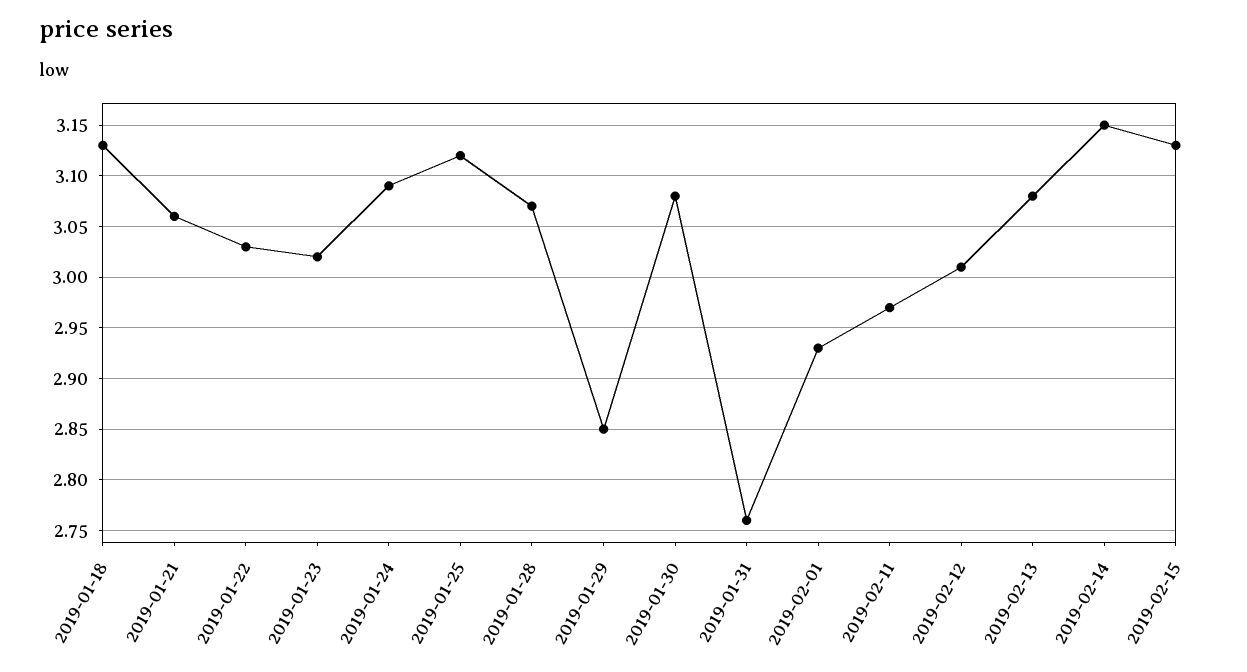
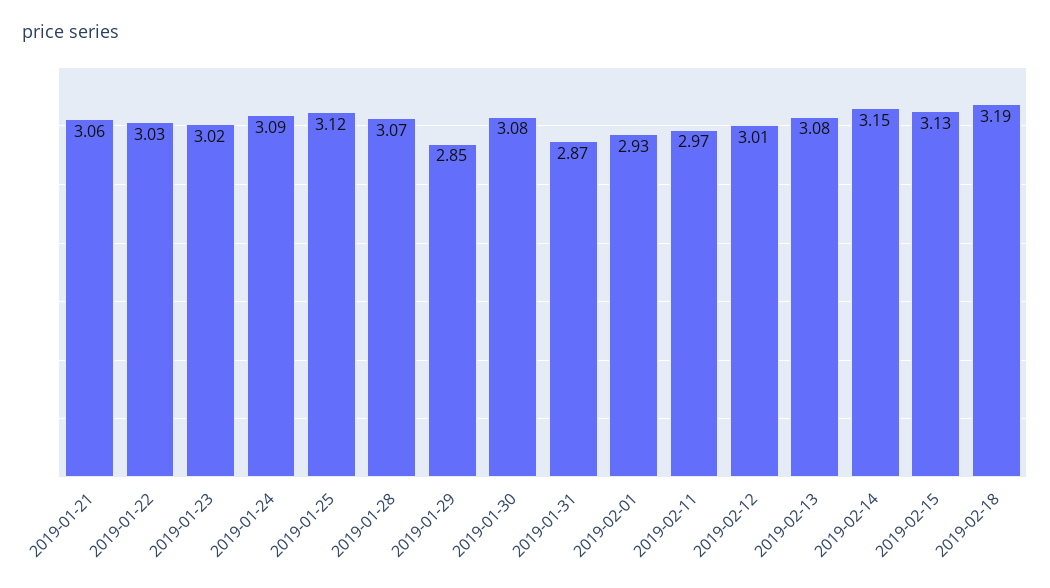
2019-01-18: 3.13 -> none
2019-01-31: 2.76 -> 2.87
2019-02-18: none -> 3.19

